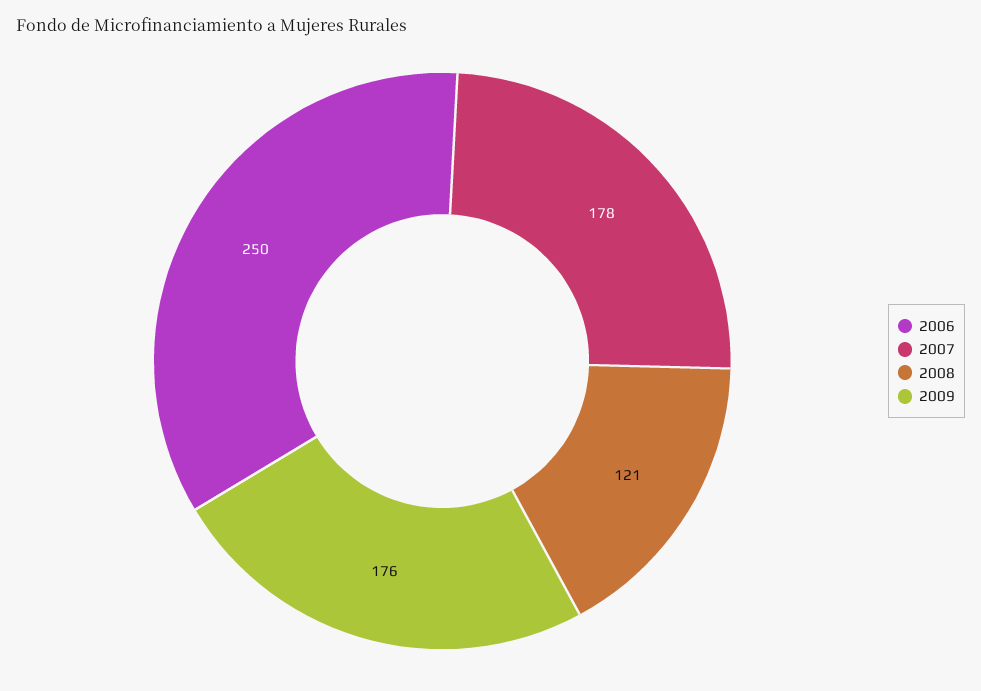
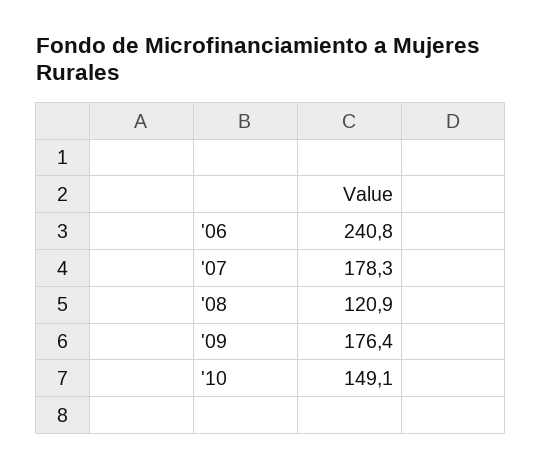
2006: 250 -> 240.8
'10: none -> 149.1

